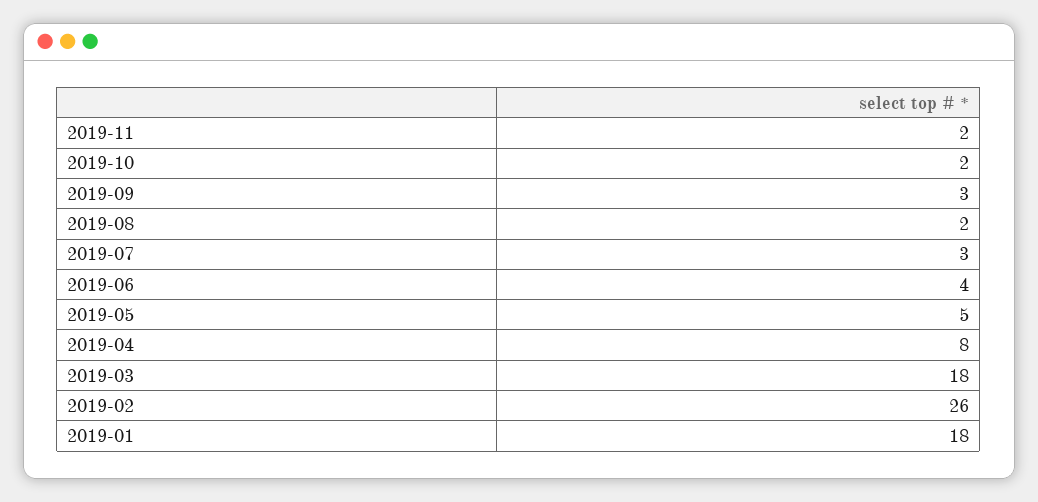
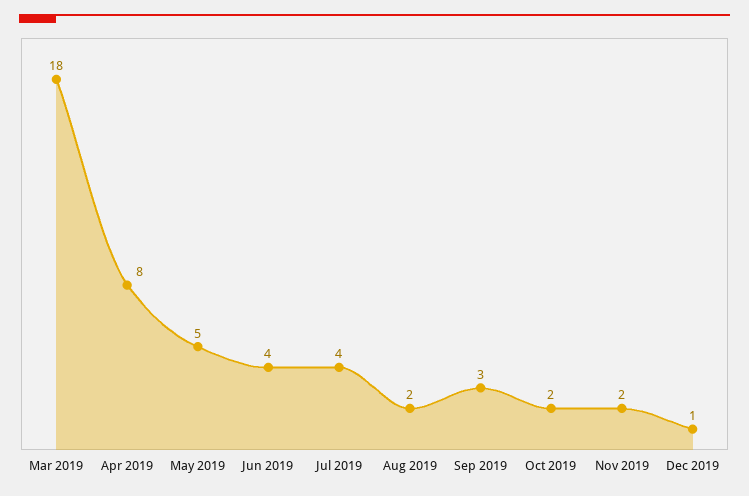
2019-07: 3 -> 4
2019-02: 26 -> none
2019-01: 18 -> none
Dec 2019: none -> 1

